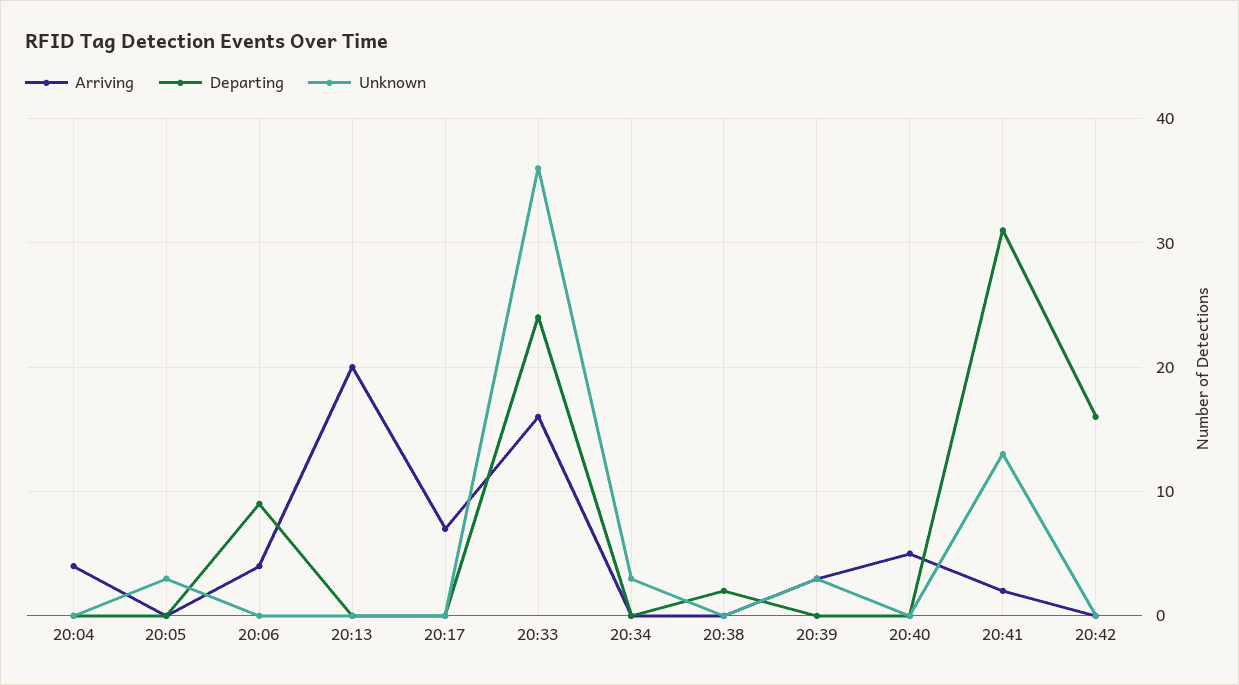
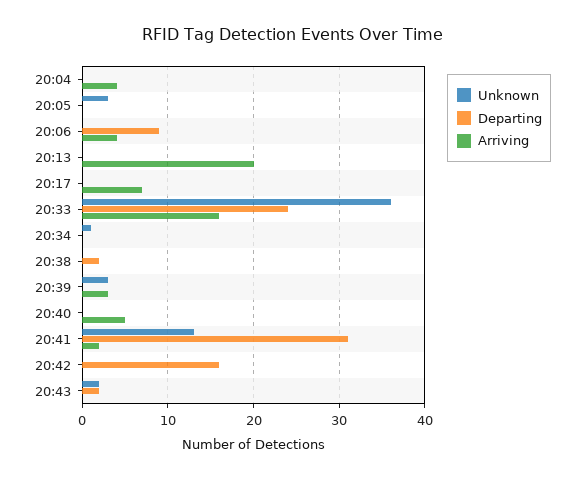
Unknown, 20:34: 3 -> 1
Unknown, 20:43: none -> 2
Departing, 20:43: none -> 2
Arriving, 20:43: none -> 0

